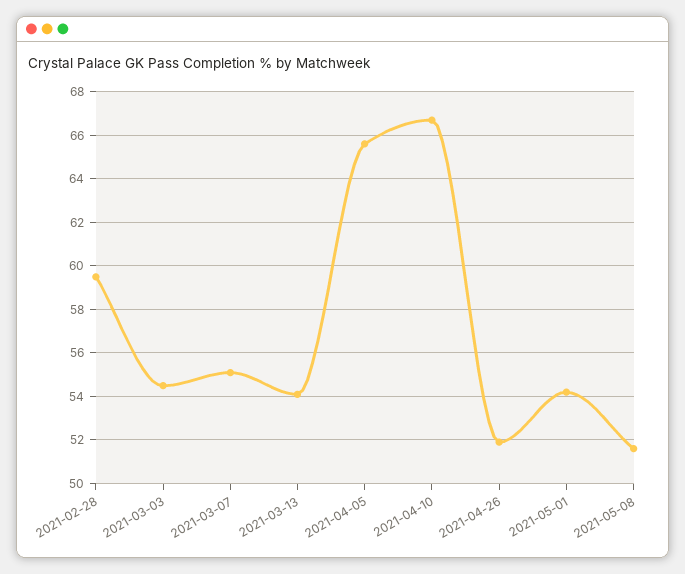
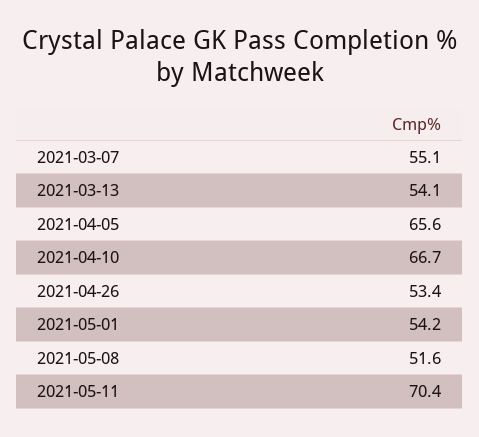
2021-02-28: 59.5 -> none
2021-03-03: 54.5 -> none
2021-04-26: 52 -> 53.4
2021-05-11: none -> 70.4

